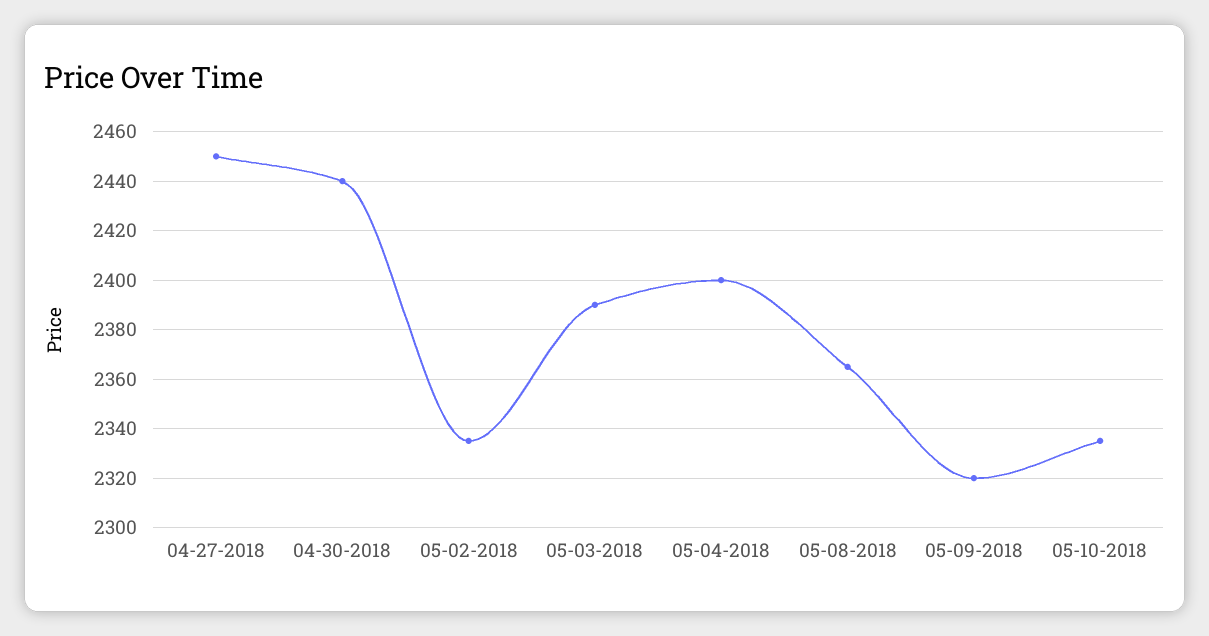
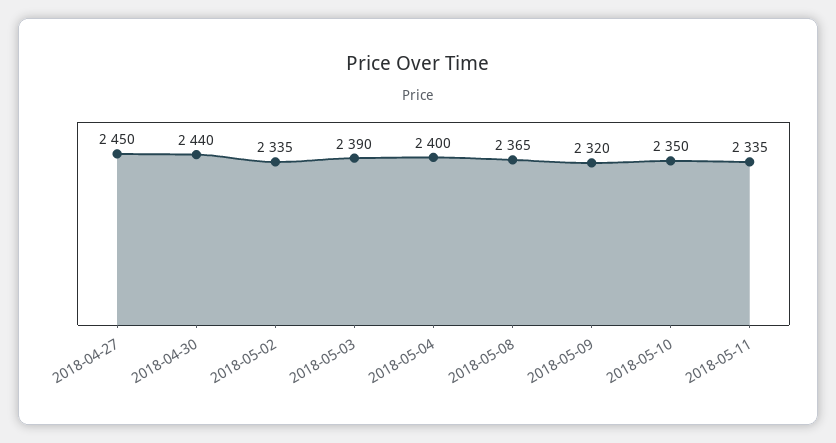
05-10-2018: 2335 -> 2350
2018-05-11: none -> 2335

